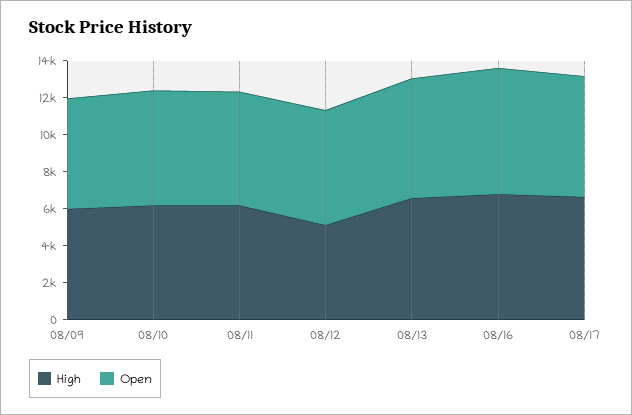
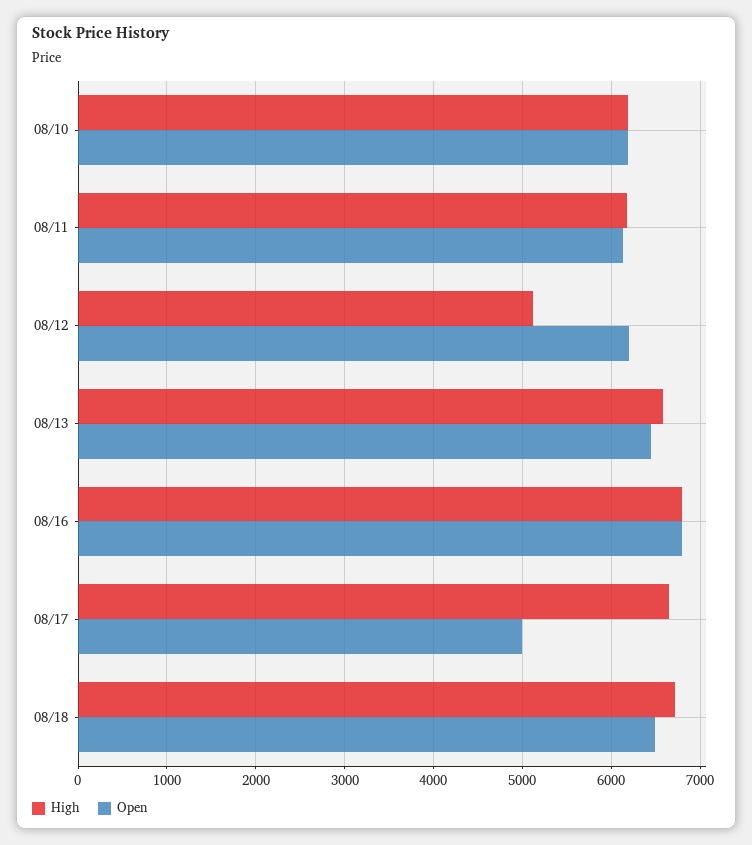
High, 08/09: 6000 -> none
Open, 08/09: 6000 -> none
Open, 08/17: 6500 -> 5000
High, 08/18: none -> 6700
Open, 08/18: none -> 6500

